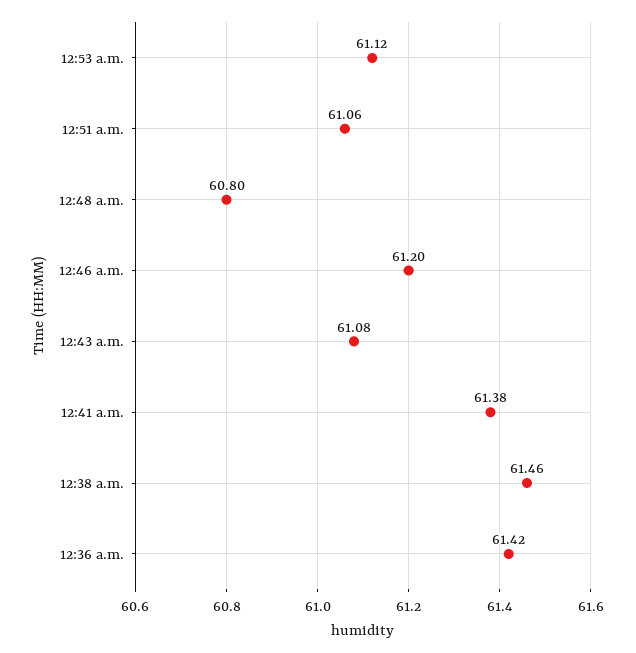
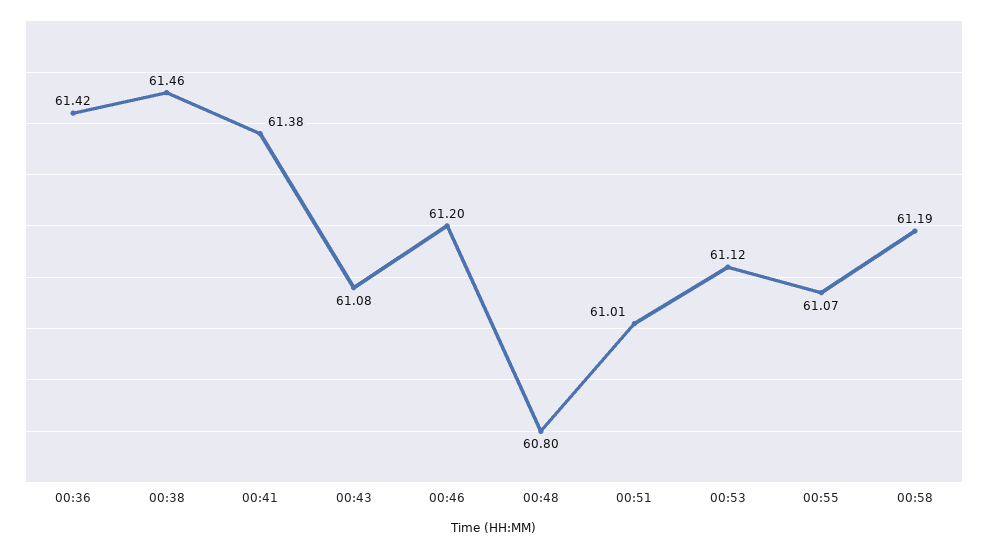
12:51 a.m.: 61.06 -> 61.01
00:55: none -> 61.07
00:58: none -> 61.19

